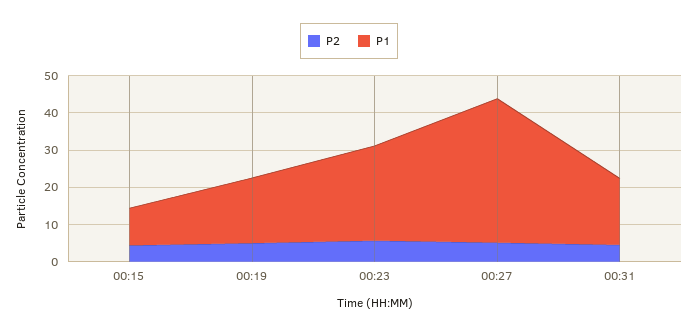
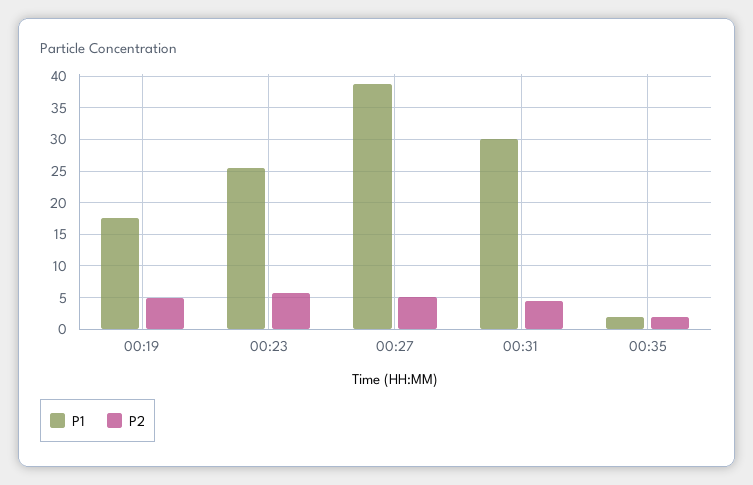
P2, 00:15: 5 -> none
P1, 00:15: 10 -> none
P1, 00:31: 17.5 -> 30
P1, 00:35: none -> 2
P2, 00:35: none -> 2

